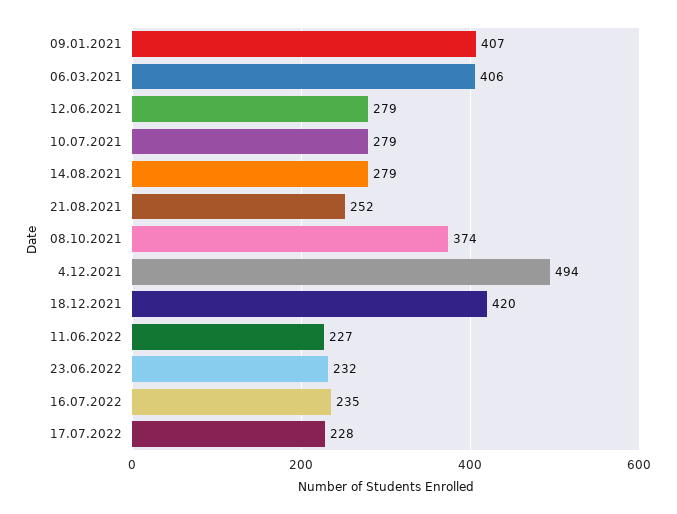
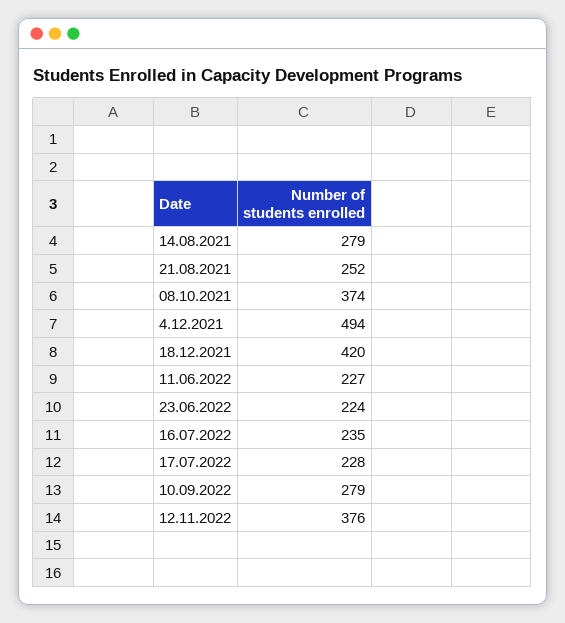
09.01.2021: 407 -> none
06.03.2021: 406 -> none
12.06.2021: 279 -> none
10.07.2021: 279 -> none
23.06.2022: 232 -> 224
10.09.2022: none -> 279
12.11.2022: none -> 376

